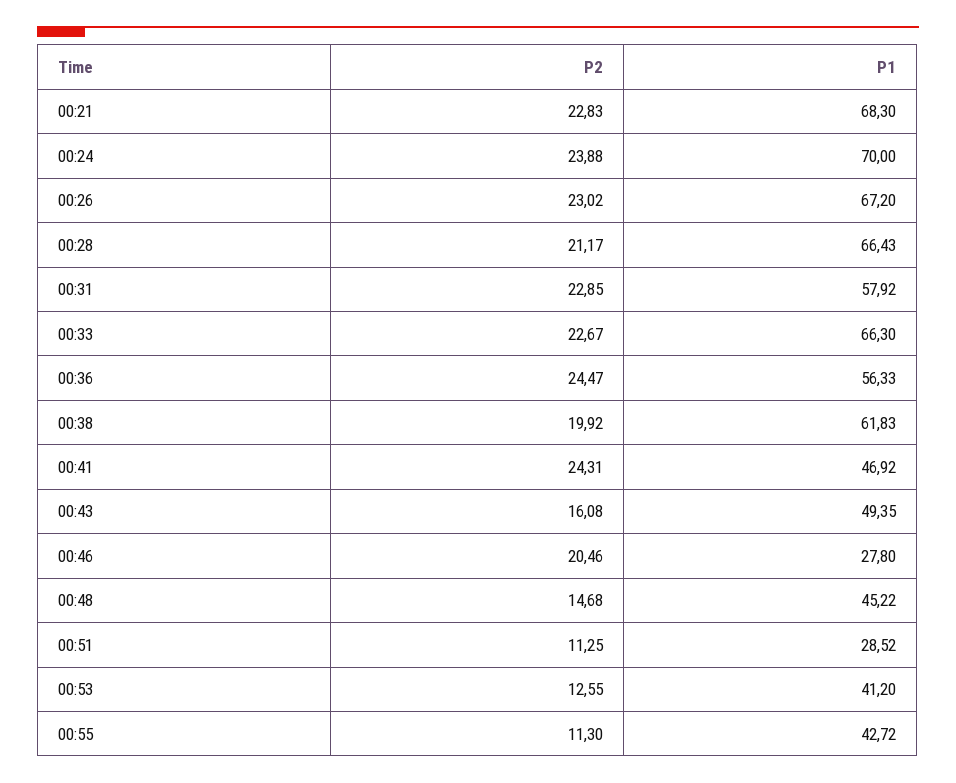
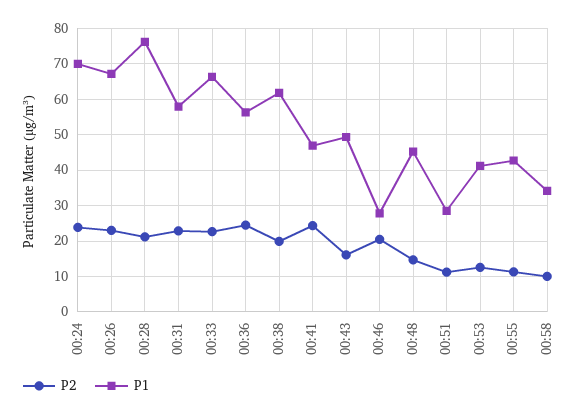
P2, 00:21: 22.83 -> none
P1, 00:21: 68.3 -> none
P1, 00:28: 66.43 -> 76
P2, 00:58: none -> 10
P1, 00:58: none -> 34

